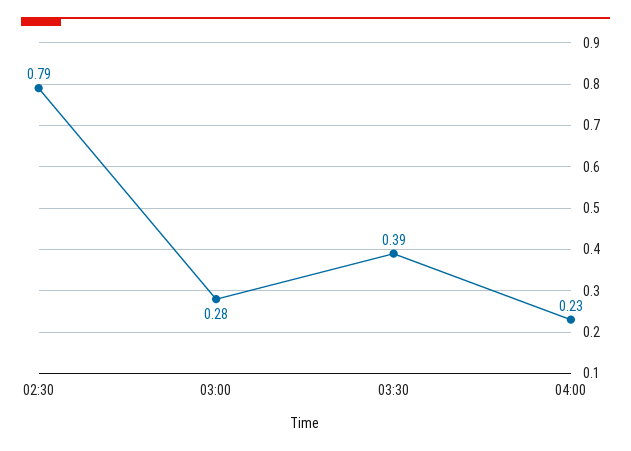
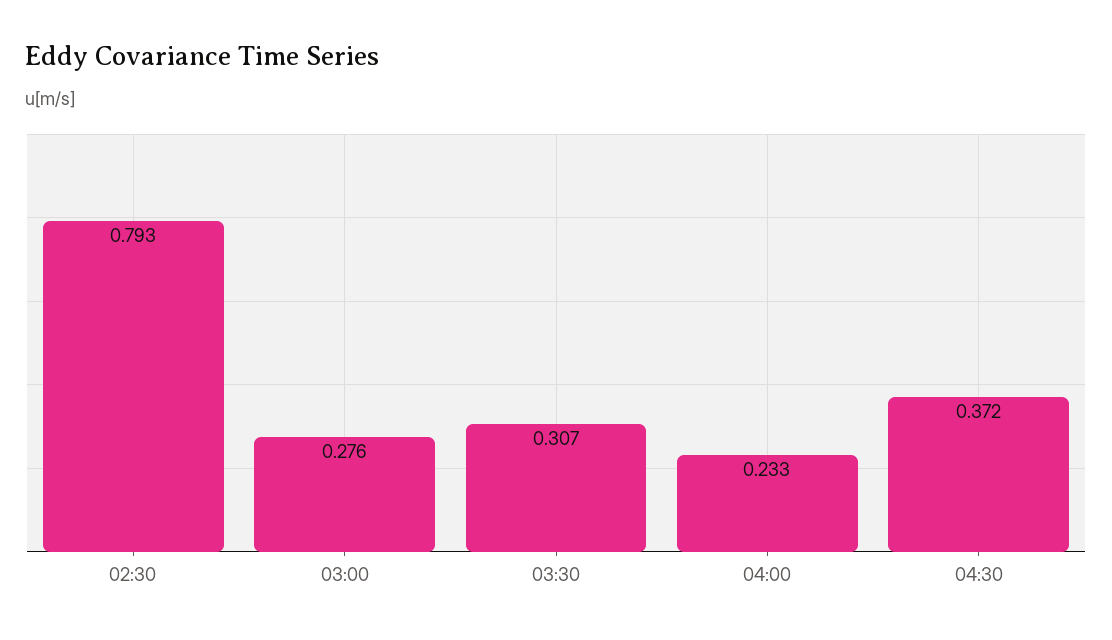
03:30: 0.39 -> 0.307
04:30: none -> 0.372

